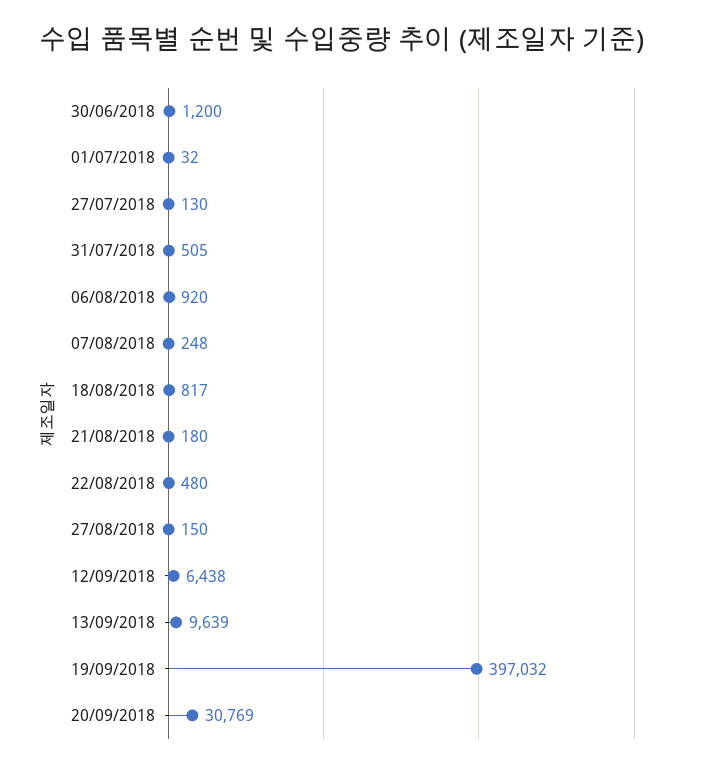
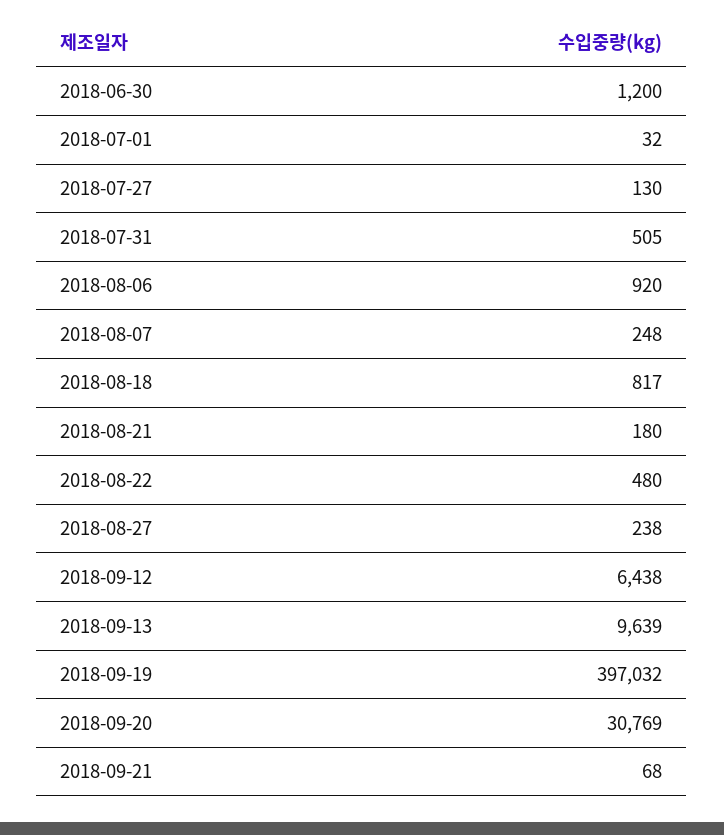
27/08/2018: 150 -> 238
2018-09-21: none -> 68

